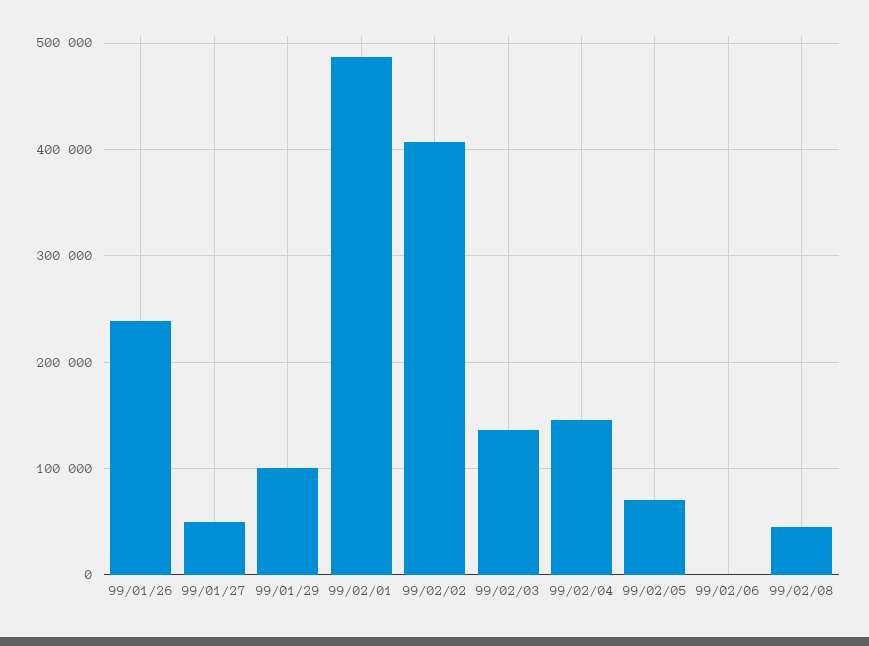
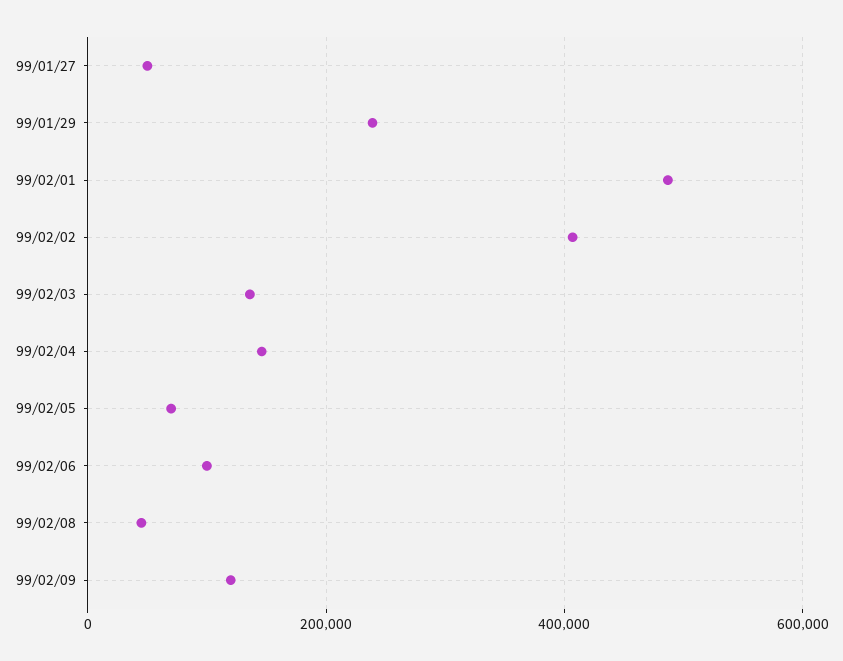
99/01/26: 240000 -> none
99/01/29: 100000 -> 240000
99/02/06: 0 -> 100000
99/02/09: none -> 120000

